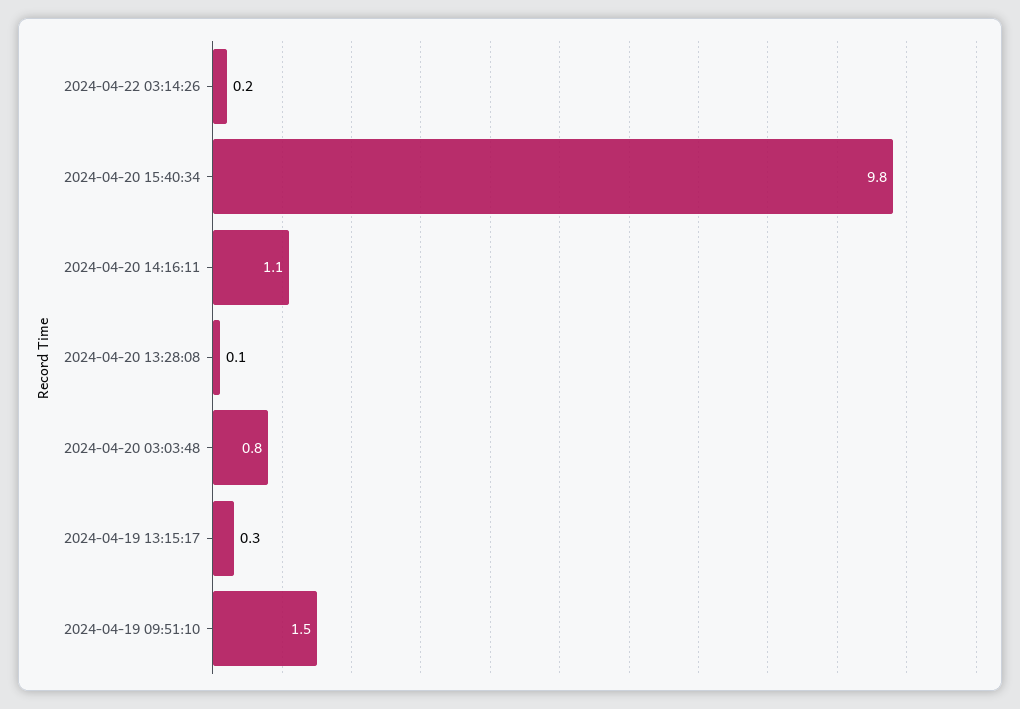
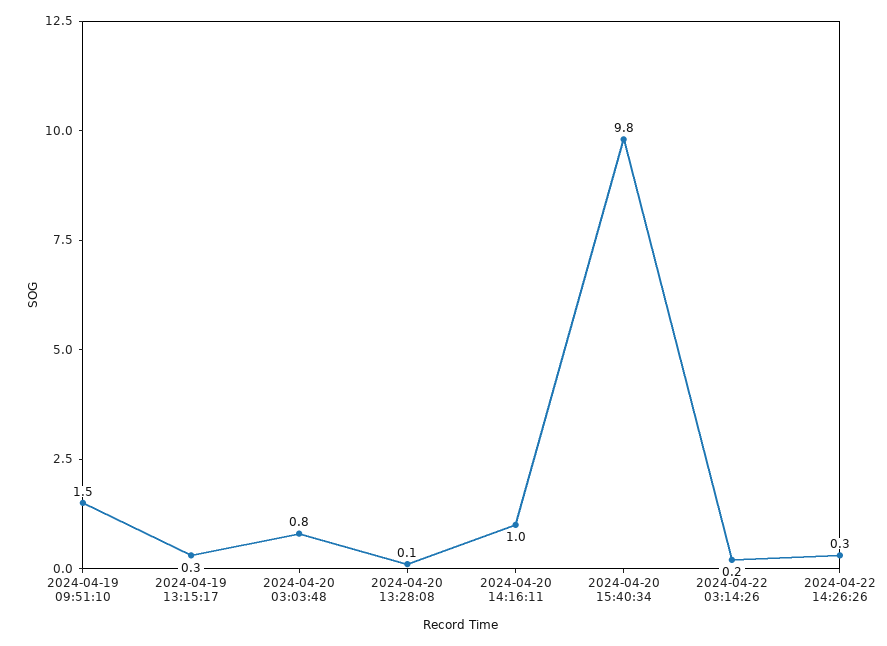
2024-04-20 14:16:11: 1.1 -> 1
2024-04-22 14:26:26: none -> 0.3

